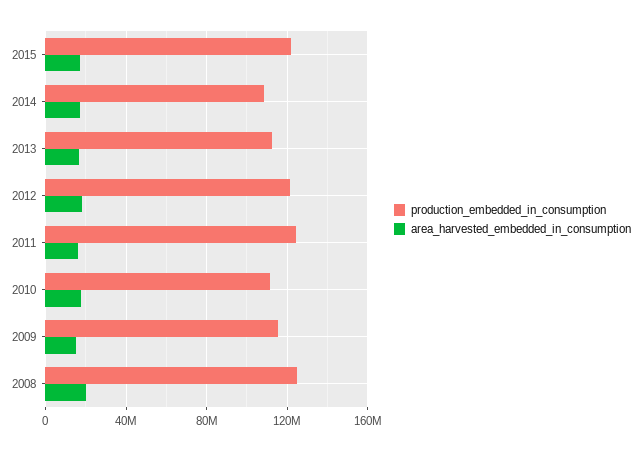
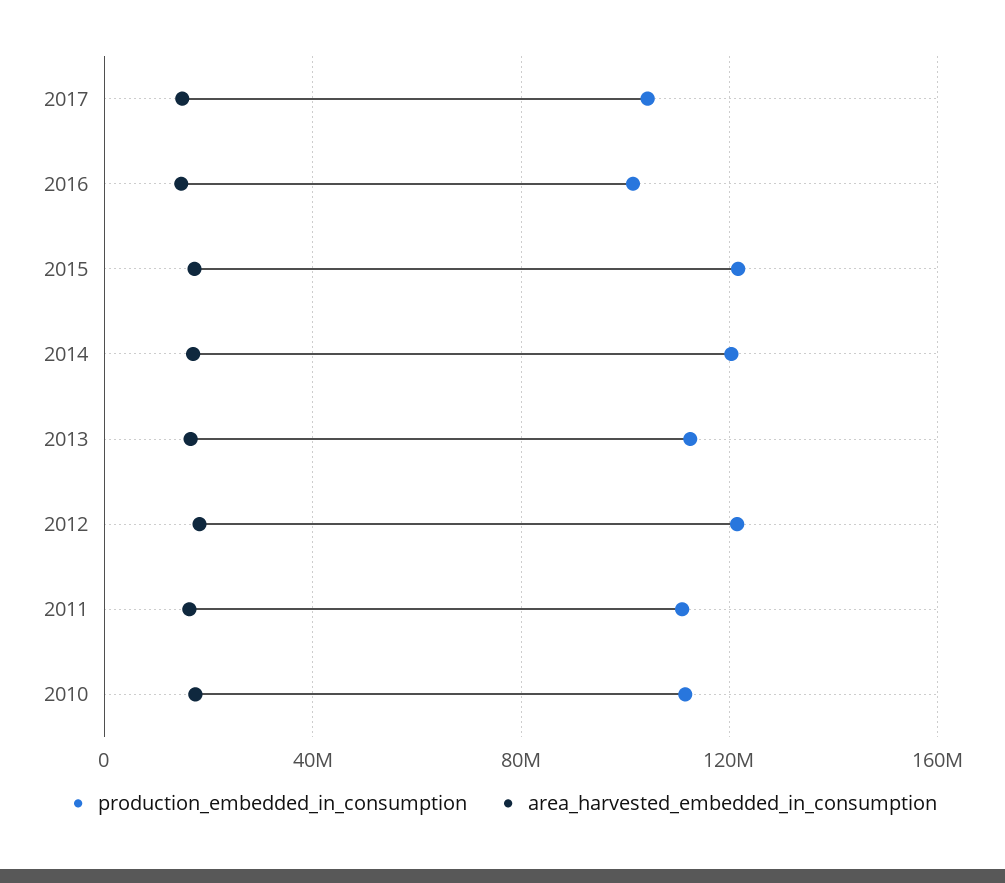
production_embedded_in_consumption, 2014: 110000000 -> 120000000
production_embedded_in_consumption, 2011: 125000000 -> 110000000
production_embedded_in_consumption, 2009: 115000000 -> none
area_harvested_embedded_in_consumption, 2009: 15000000 -> none
production_embedded_in_consumption, 2008: 125000000 -> none
area_harvested_embedded_in_consumption, 2008: 20000000 -> none
production_embedded_in_consumption, 2017: none -> 105000000
area_harvested_embedded_in_consumption, 2017: none -> 15000000
production_embedded_in_consumption, 2016: none -> 100000000
area_harvested_embedded_in_consumption, 2016: none -> 15000000

